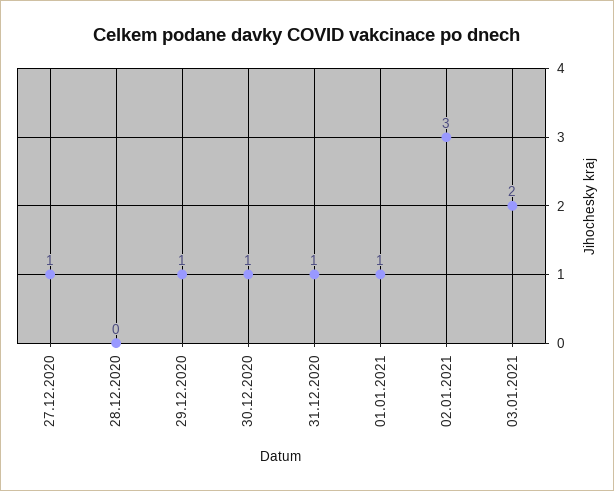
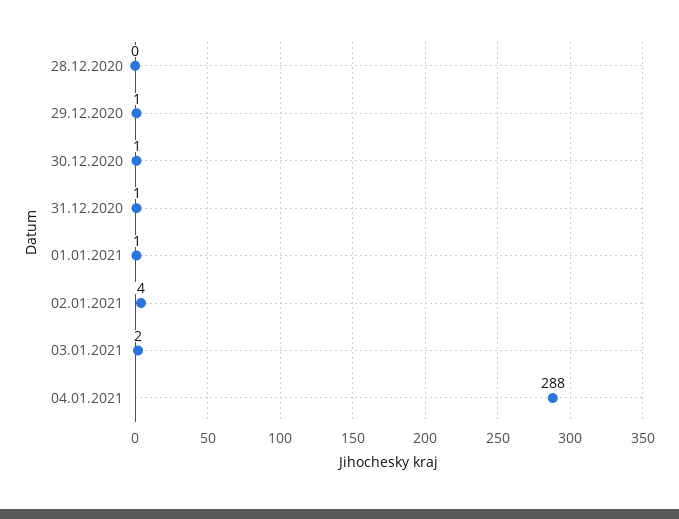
27.12.2020: 1 -> none
02.01.2021: 3 -> 4
04.01.2021: none -> 288

